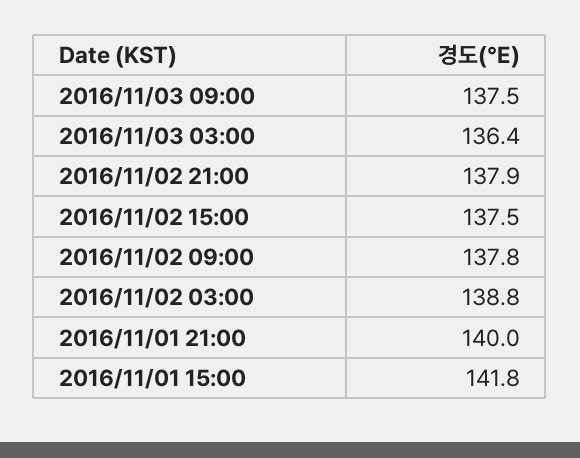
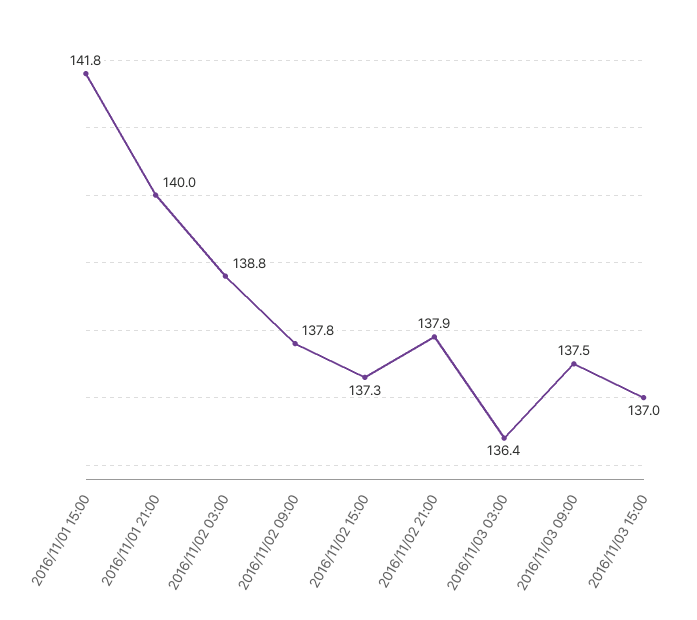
2016/11/02 15:00: 137.5 -> 137.3
2016/11/03 15:00: none -> 137

